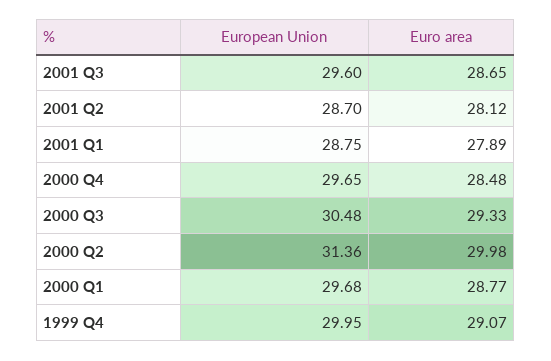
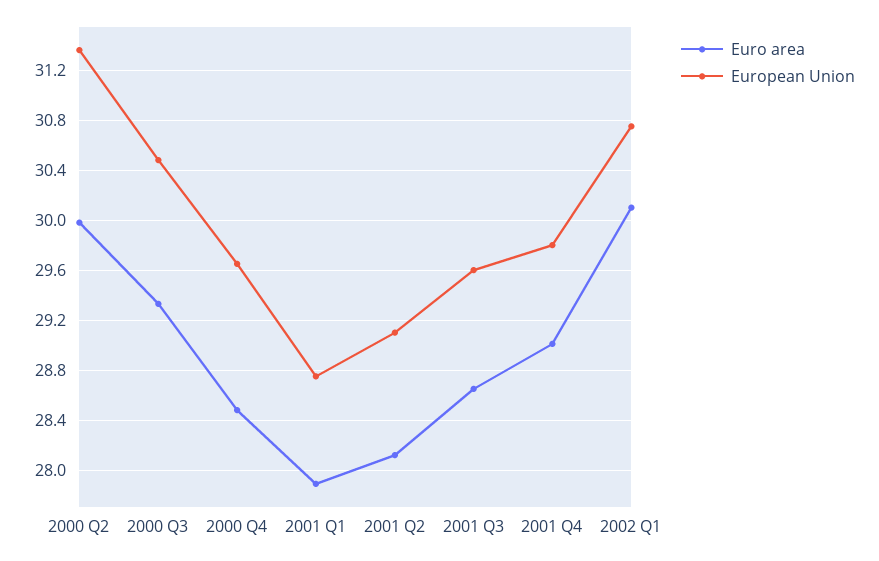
European Union, 2001 Q2: 28.7 -> 29.1
European Union, 2000 Q1: 29.68 -> none
Euro area, 2000 Q1: 28.77 -> none
European Union, 1999 Q4: 29.95 -> none
Euro area, 1999 Q4: 29.07 -> none
Euro area, 2001 Q4: none -> 29
European Union, 2001 Q4: none -> 29.8
Euro area, 2002 Q1: none -> 30.1
European Union, 2002 Q1: none -> 30.75

